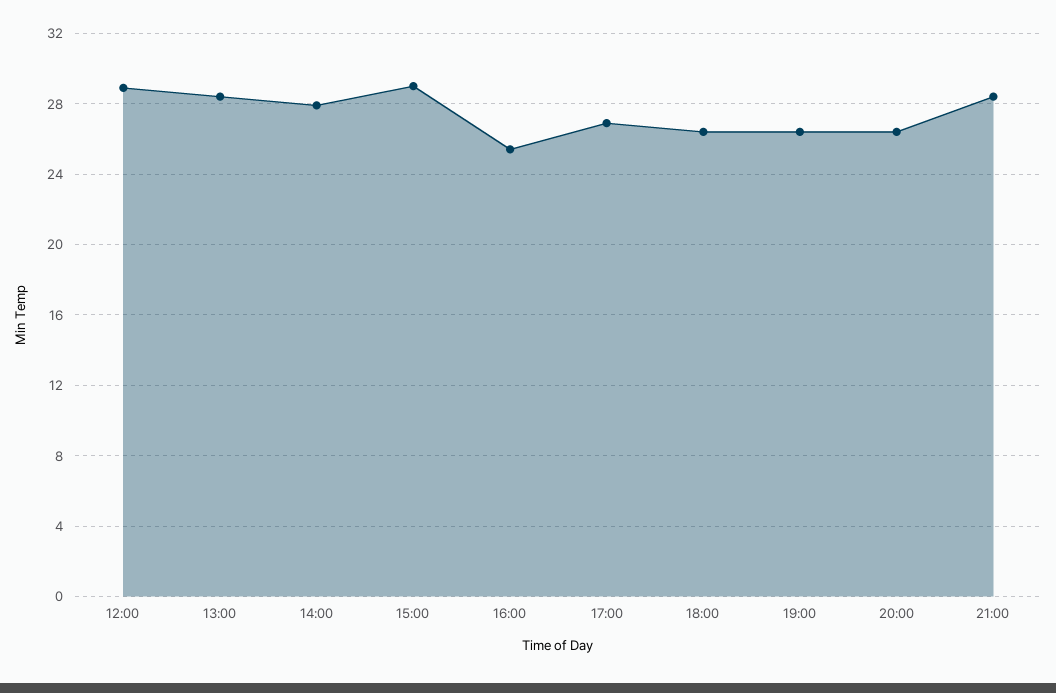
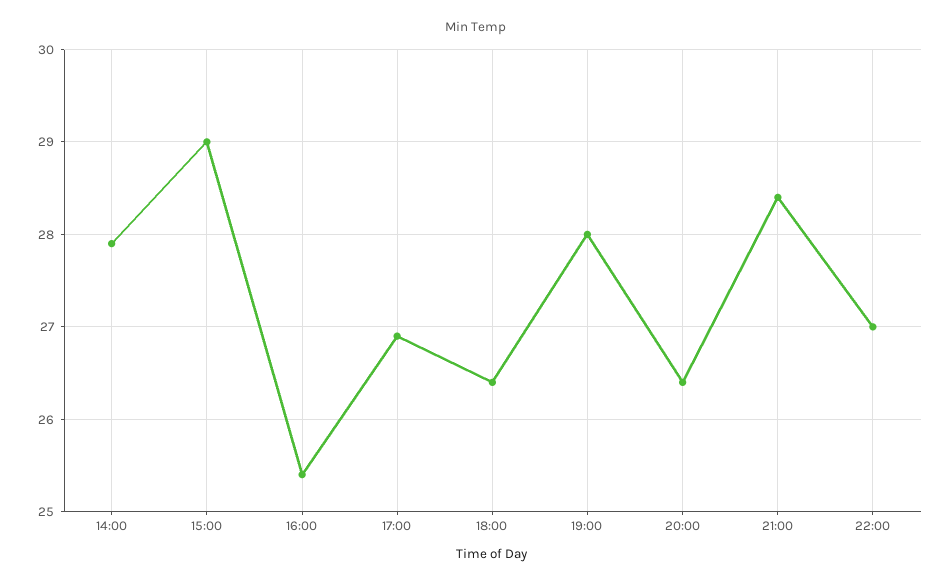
12:00: 29 -> none
13:00: 28.5 -> none
19:00: 26.5 -> 28
22:00: none -> 27

